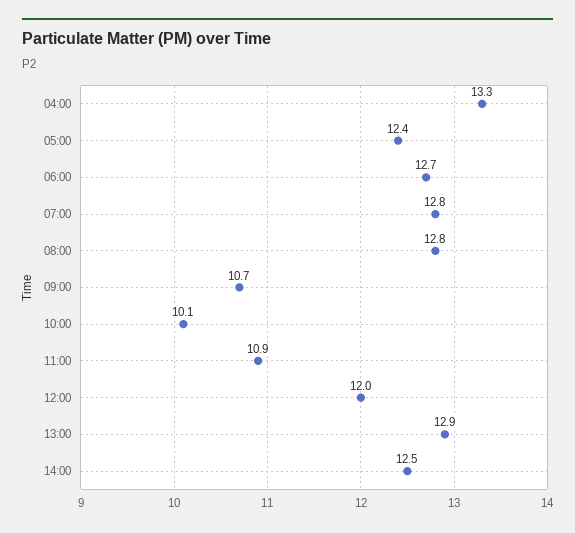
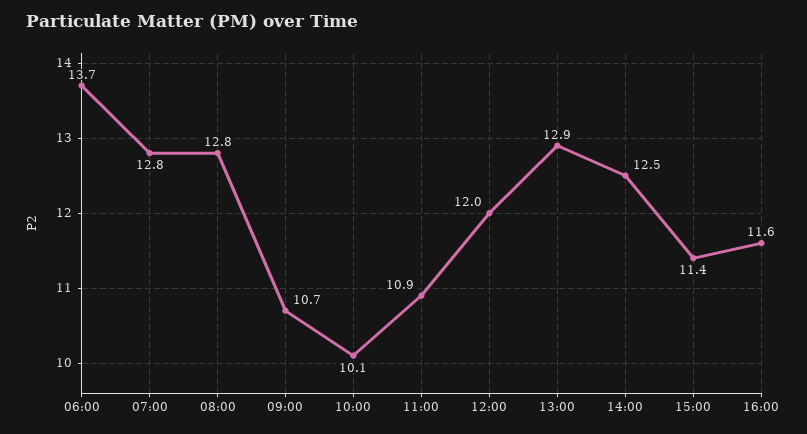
04:00: 13.3 -> none
05:00: 12.4 -> none
06:00: 12.7 -> 13.7
15:00: none -> 11.4
16:00: none -> 11.6

